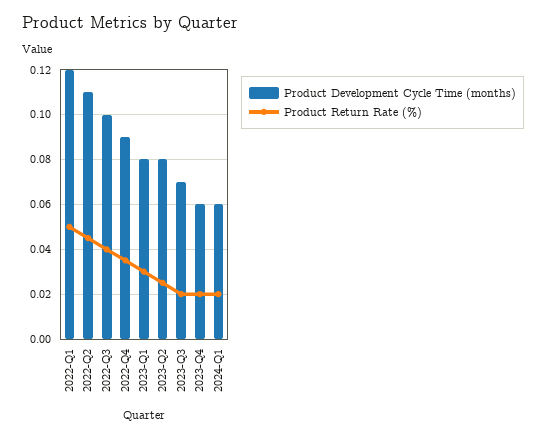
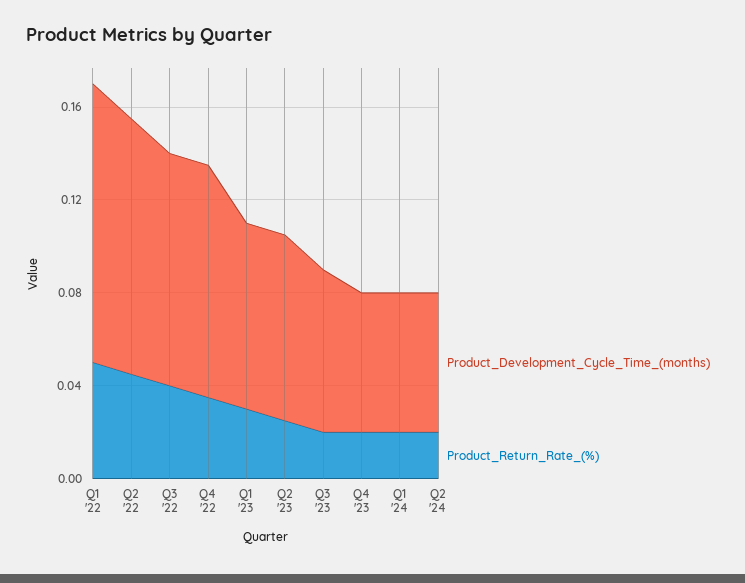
Product Development Cycle Time (months), 2022-Q4: 0.09 -> 0.1
Product Development Cycle Time (months), Q2 '24: none -> 0.06
Product Return Rate (%), Q2 '24: none -> 0.02

